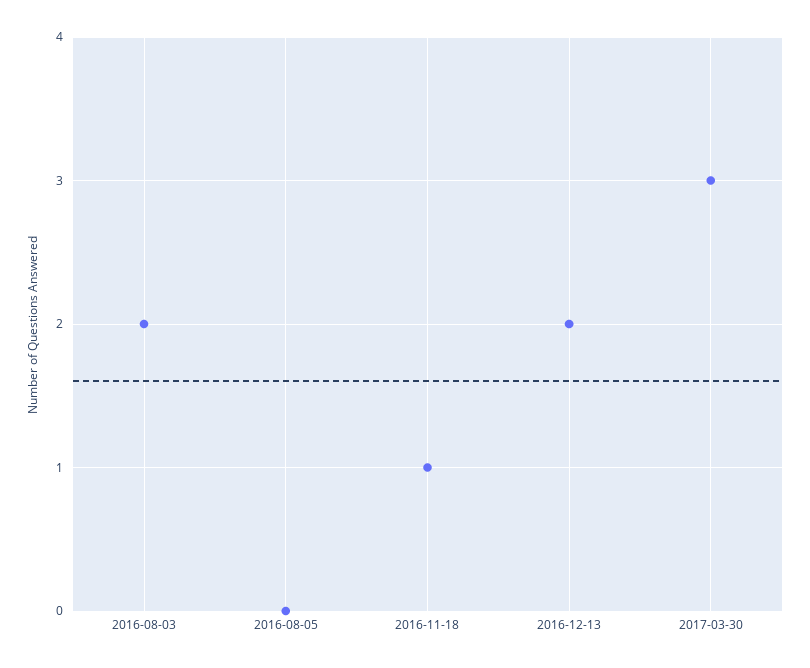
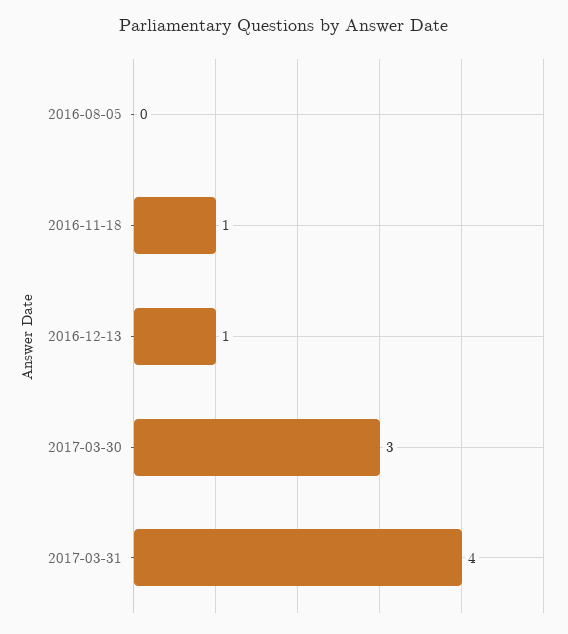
2016-08-03: 2 -> none
2016-12-13: 2 -> 1
2017-03-31: none -> 4

